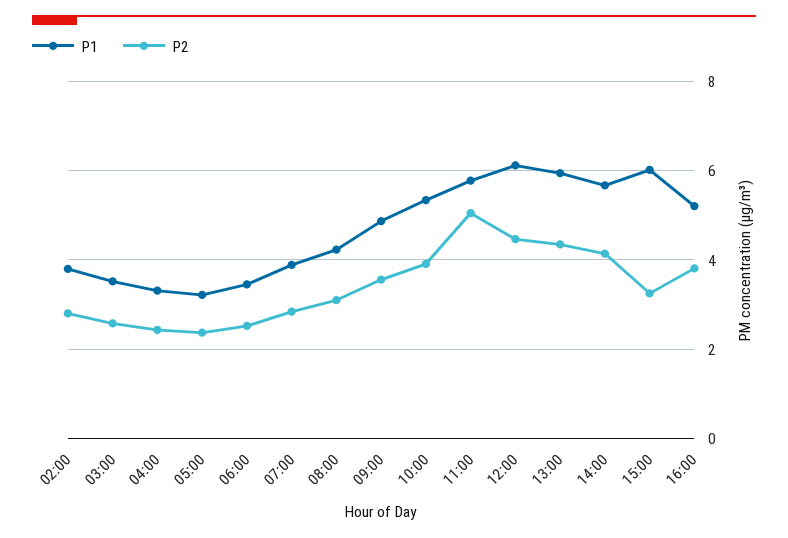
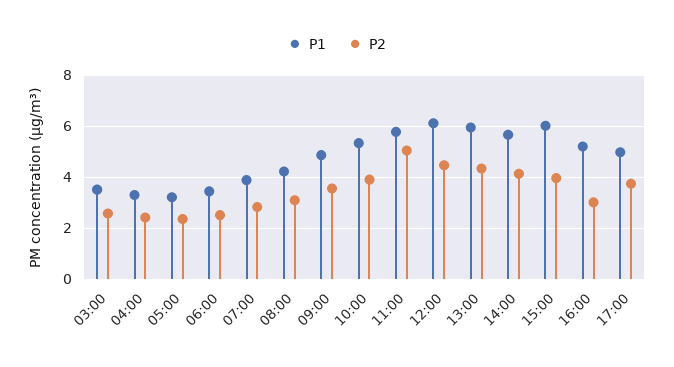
P1, 02:00: 3.8 -> none
P2, 02:00: 2.8 -> none
P2, 15:00: 3.2 -> 4
P2, 16:00: 3.8 -> 3
P1, 17:00: none -> 5
P2, 17:00: none -> 3.75

